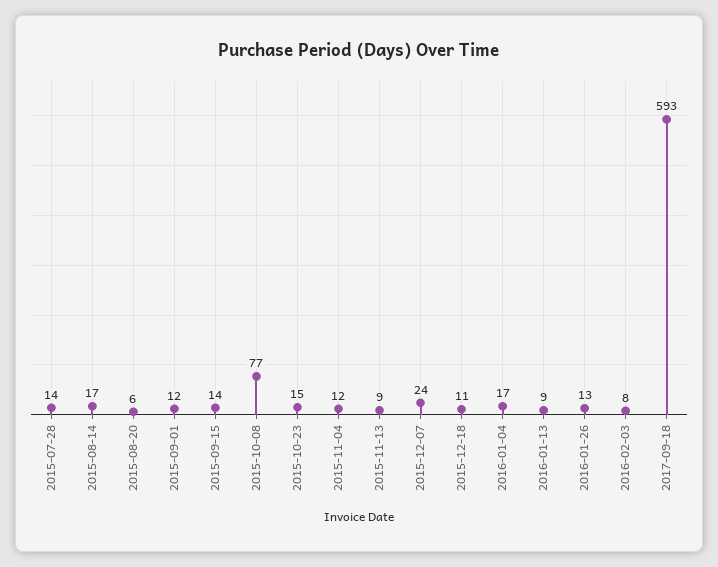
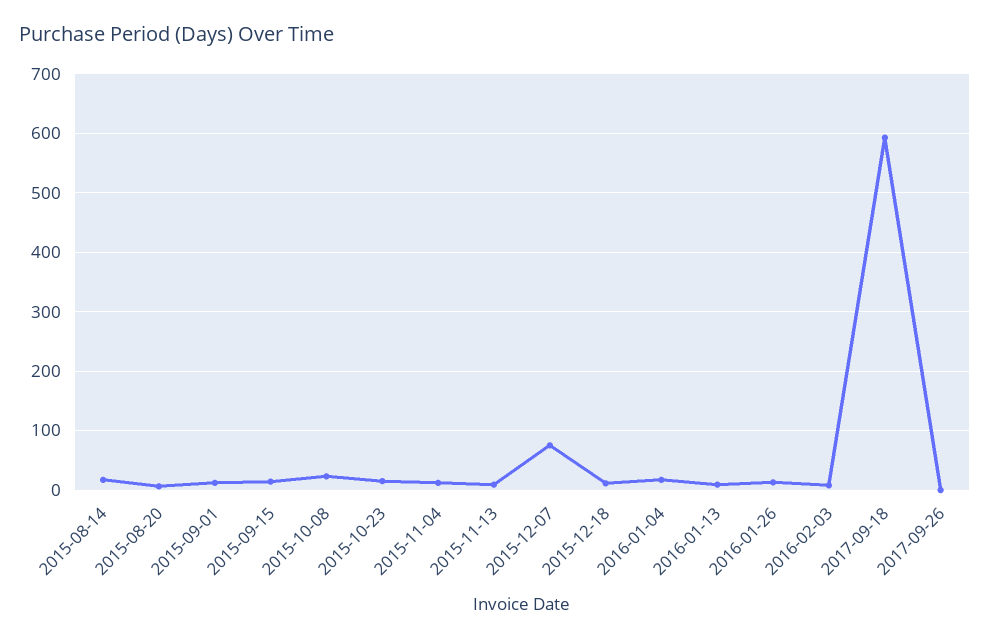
2015-07-28: 14 -> none
2015-10-08: 77 -> 20
2015-12-07: 24 -> 80
2017-09-26: none -> 0

